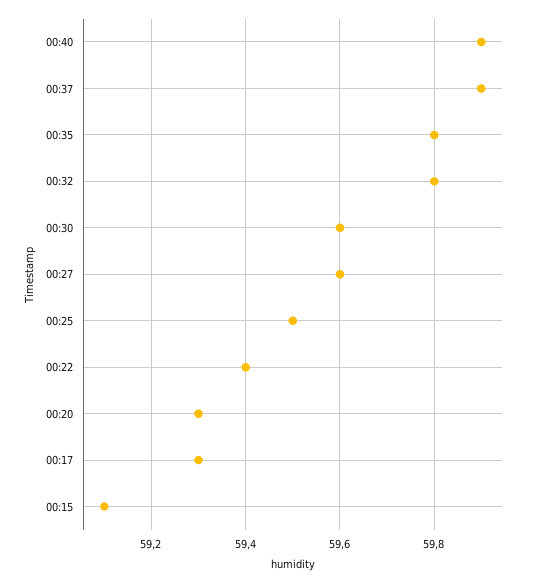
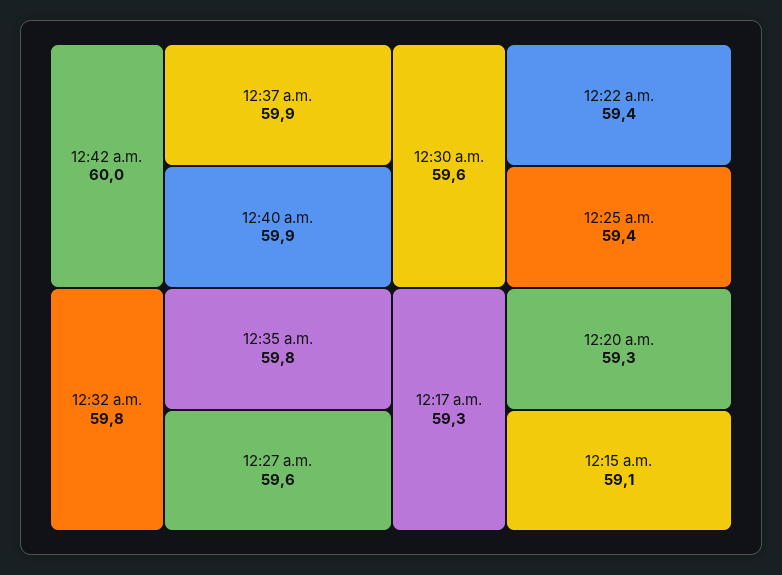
00:25: 59.5 -> 59.4
12:42 a.m.: none -> 60

